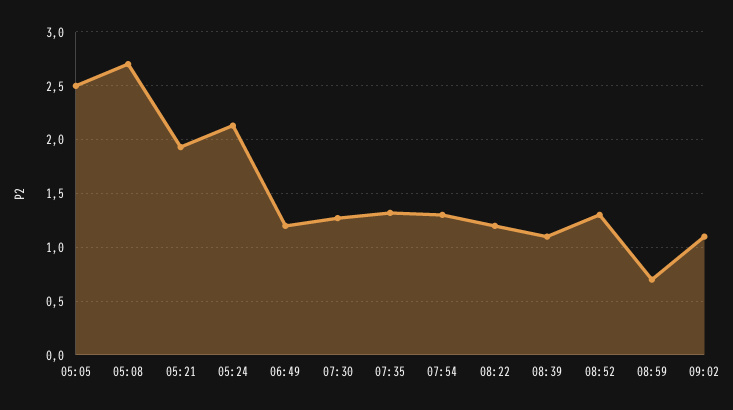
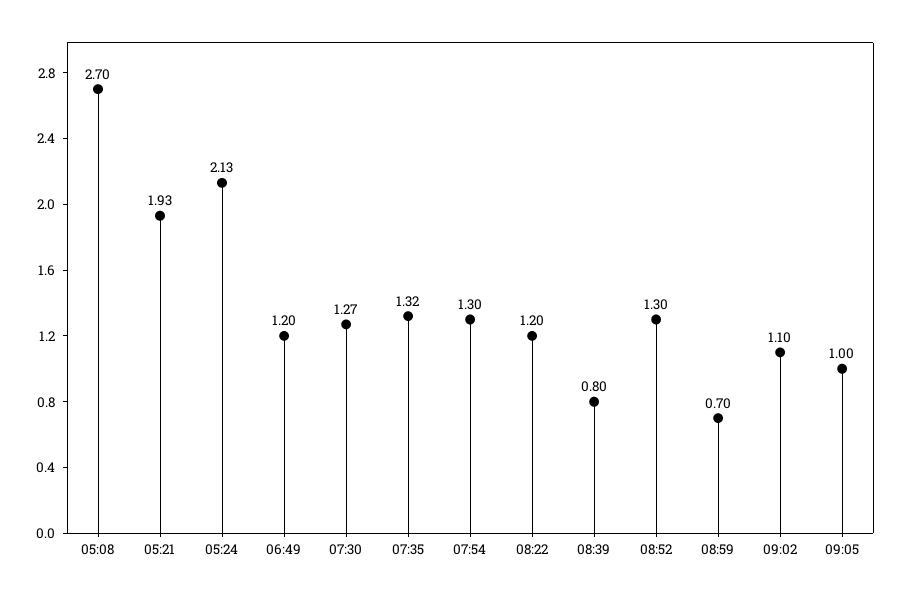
05:05: 2.5 -> none
08:39: 1.1 -> 0.8
09:05: none -> 1

